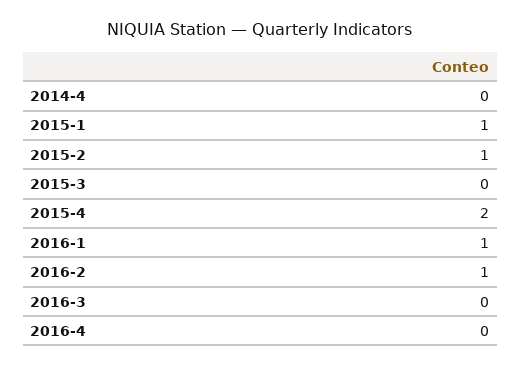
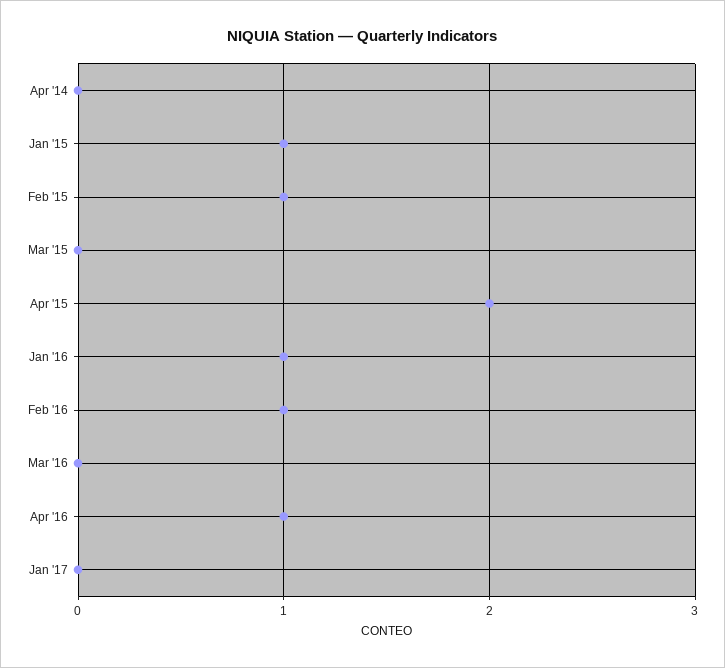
2016-4: 0 -> 1
Jan '17: none -> 0

